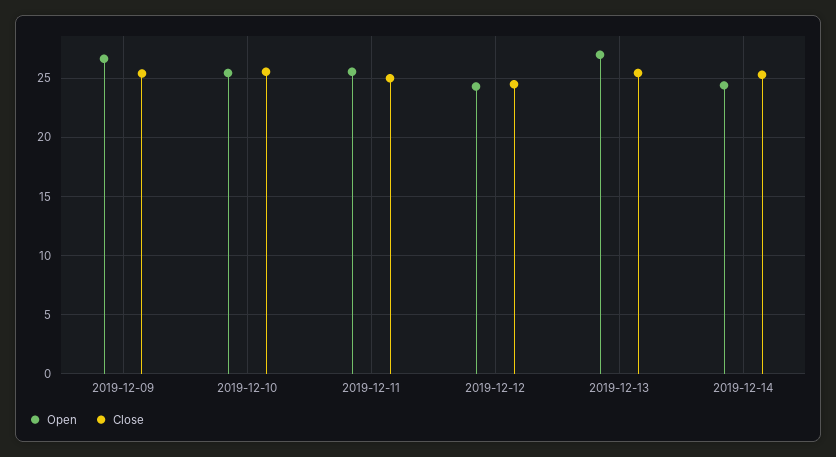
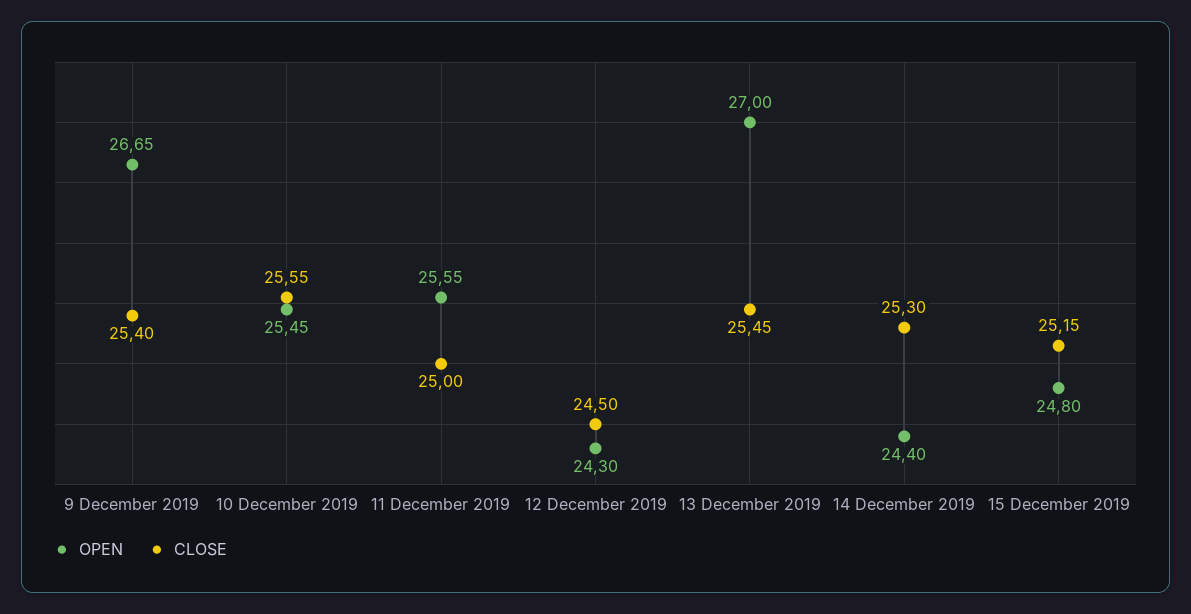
Open, 15 December 2019: none -> 24.8
Close, 15 December 2019: none -> 25.15

